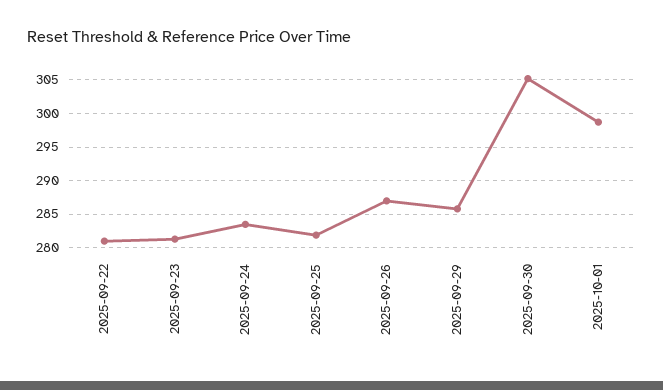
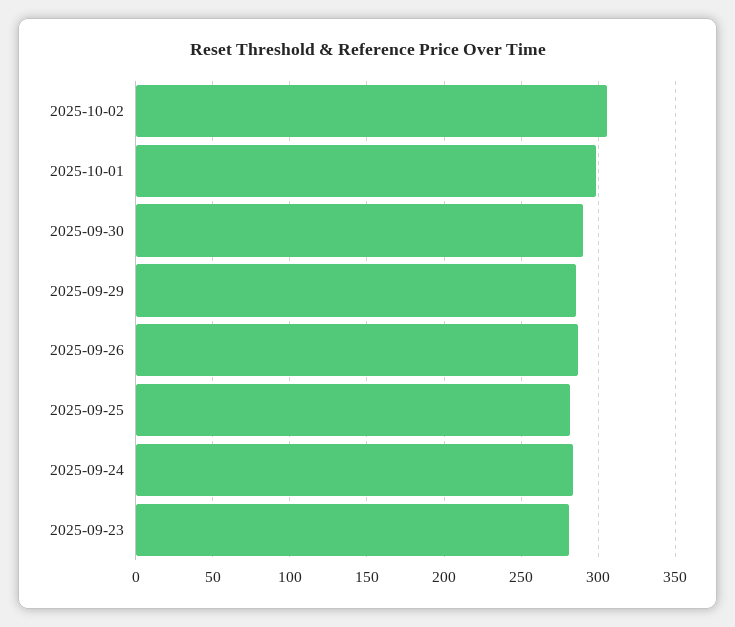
2025-09-22: 281 -> none
2025-09-30: 305 -> 290
2025-10-02: none -> 305

